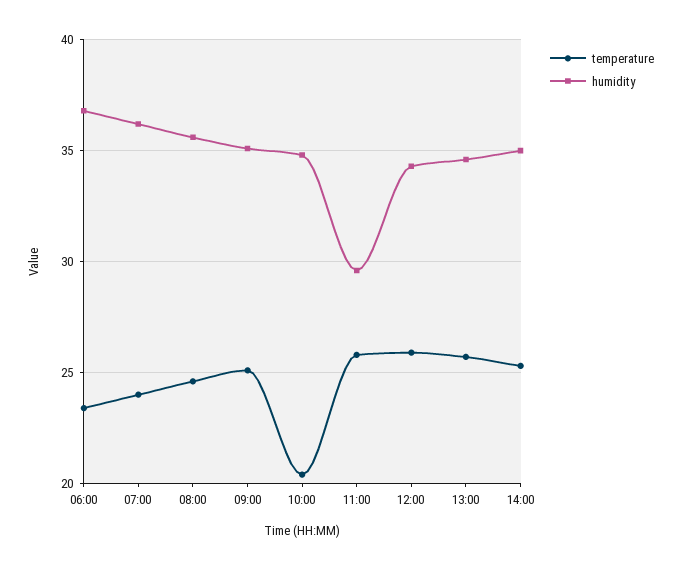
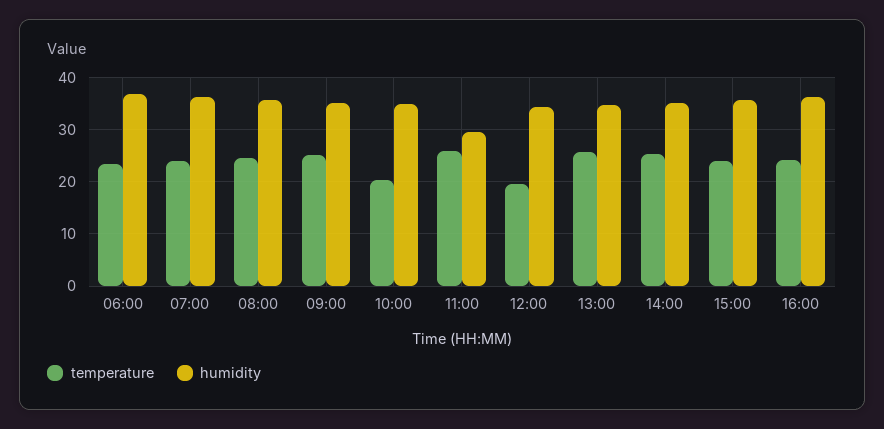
temperature, 12:00: 26 -> 20
temperature, 15:00: none -> 24
humidity, 15:00: none -> 36
temperature, 16:00: none -> 24
humidity, 16:00: none -> 36

